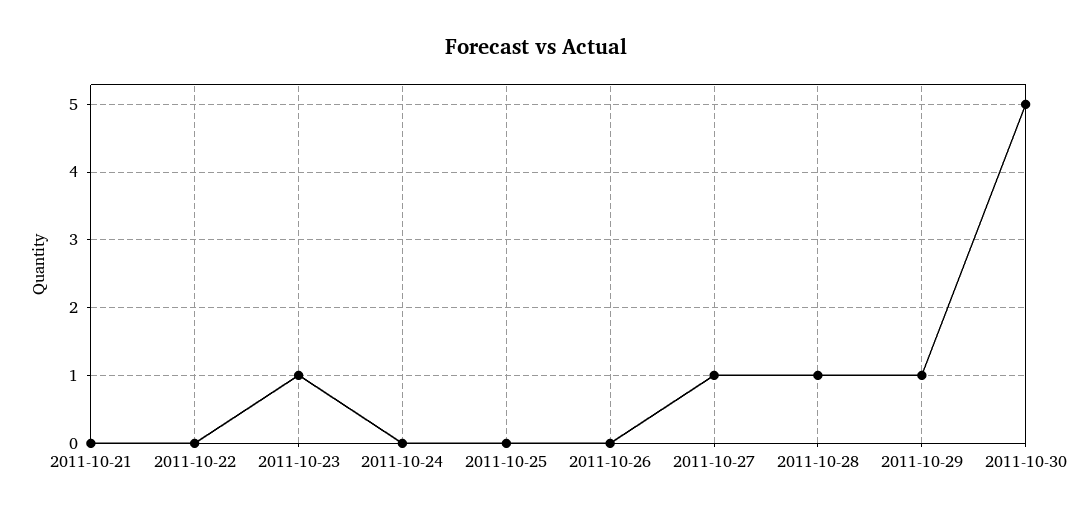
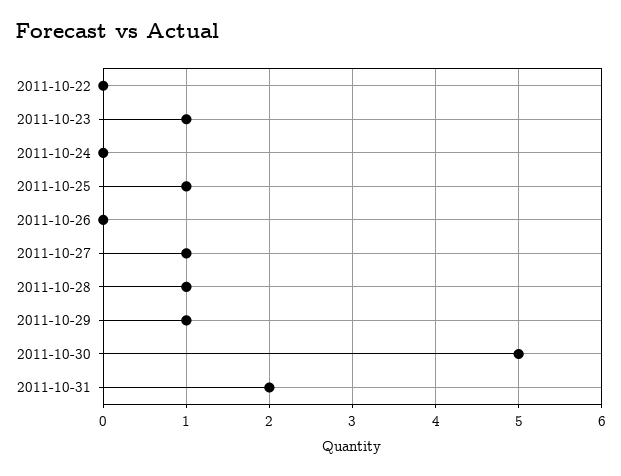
2011-10-21: 0 -> none
2011-10-25: 0 -> 1
2011-10-31: none -> 2

